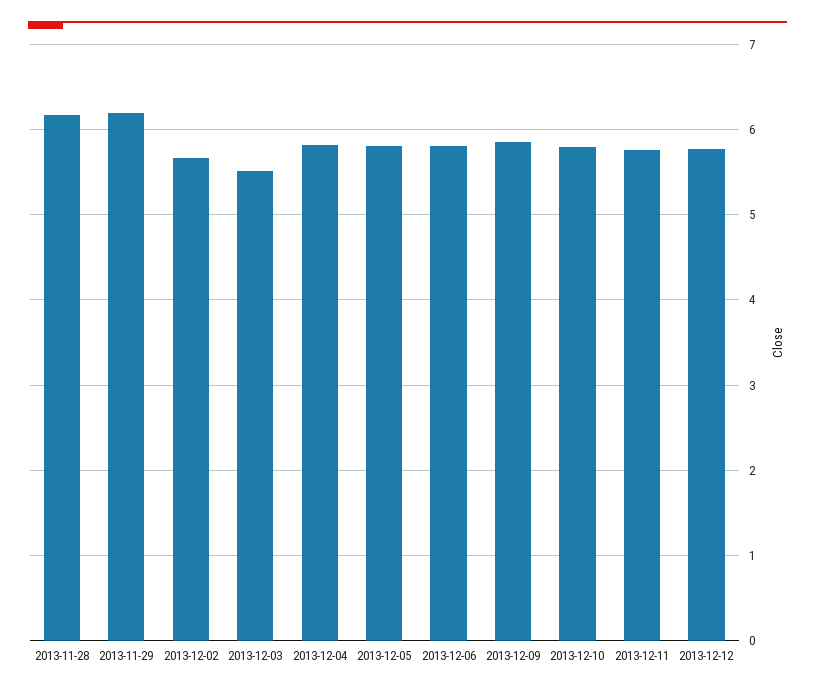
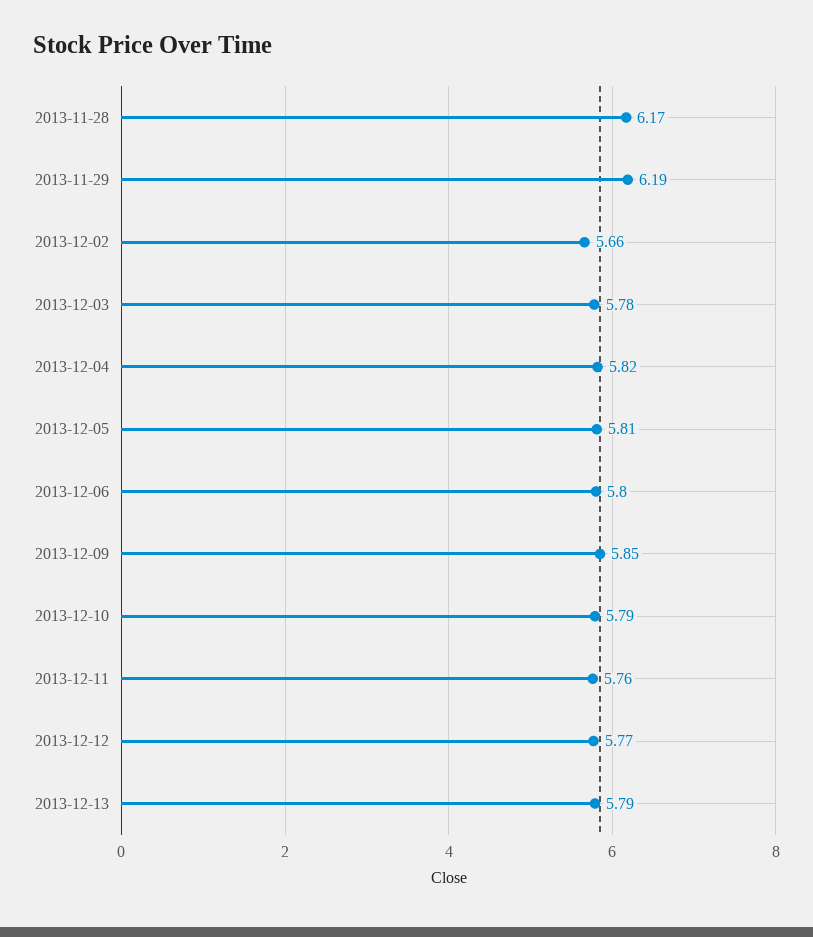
2013-12-03: 5.5 -> 5.78
2013-12-13: none -> 5.79

